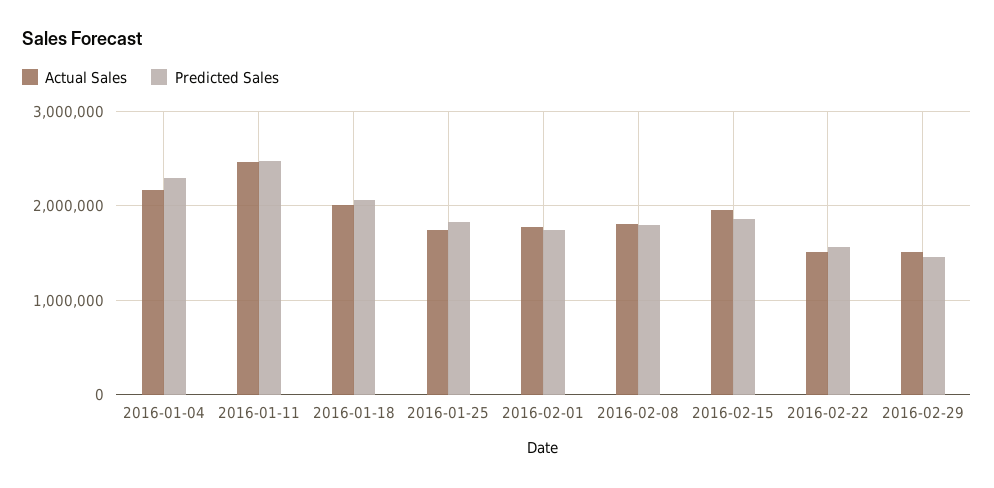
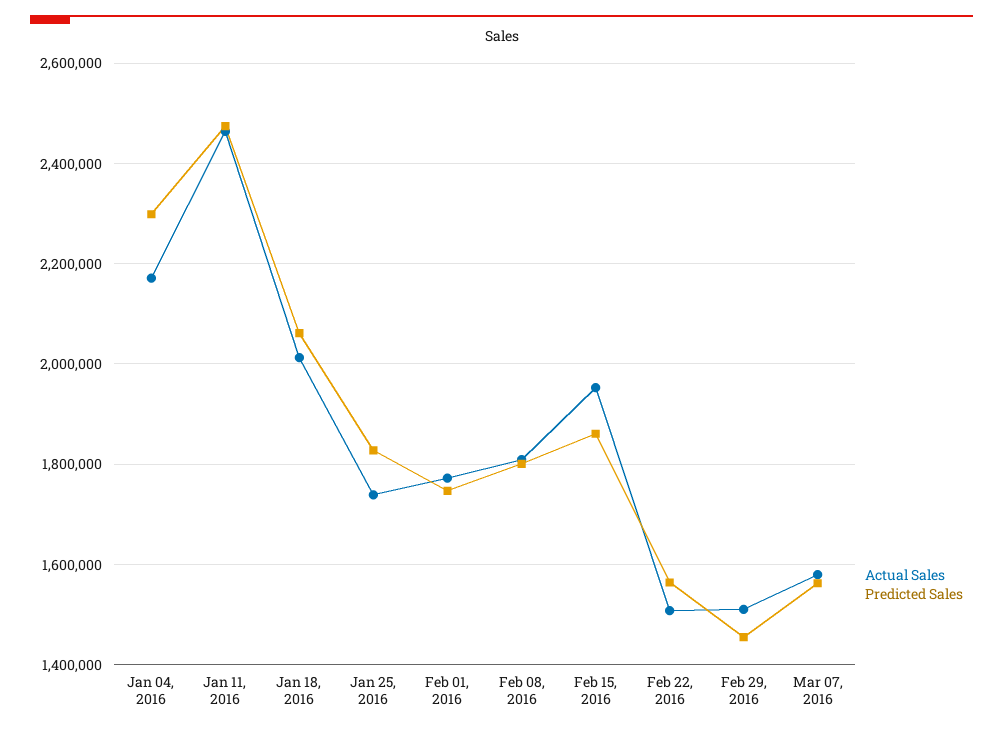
Actual Sales, Mar 07, 2016: none -> 1580000
Predicted Sales, Mar 07, 2016: none -> 1560000

